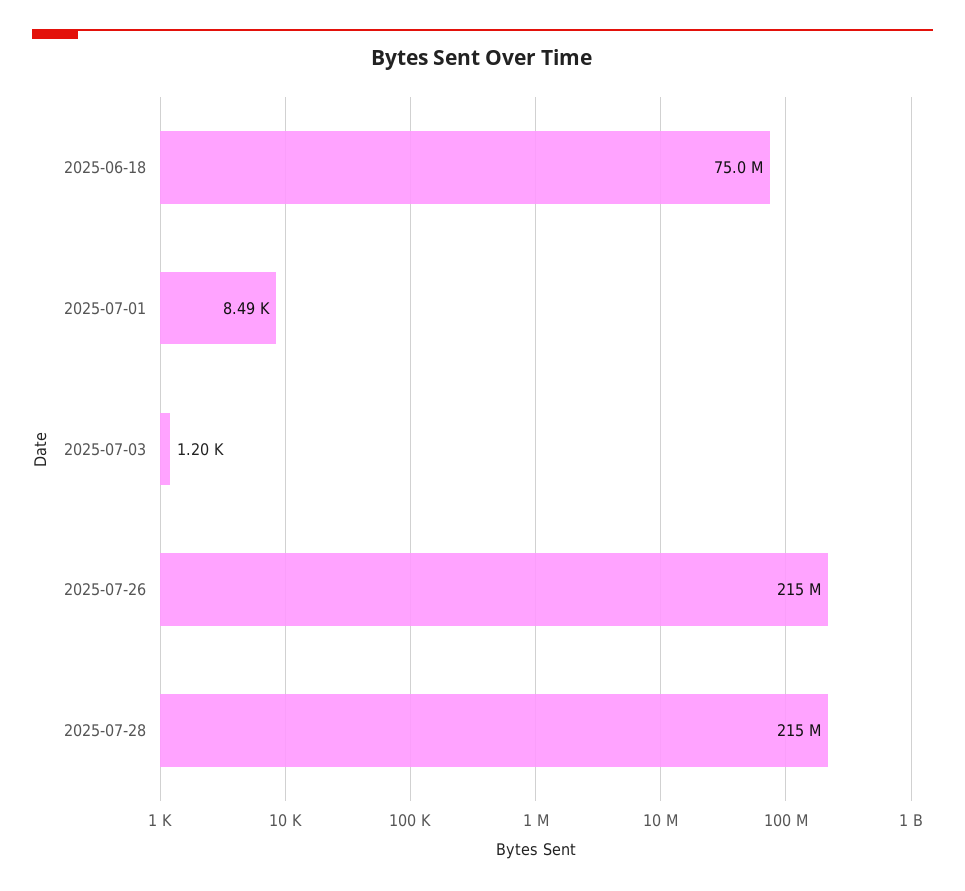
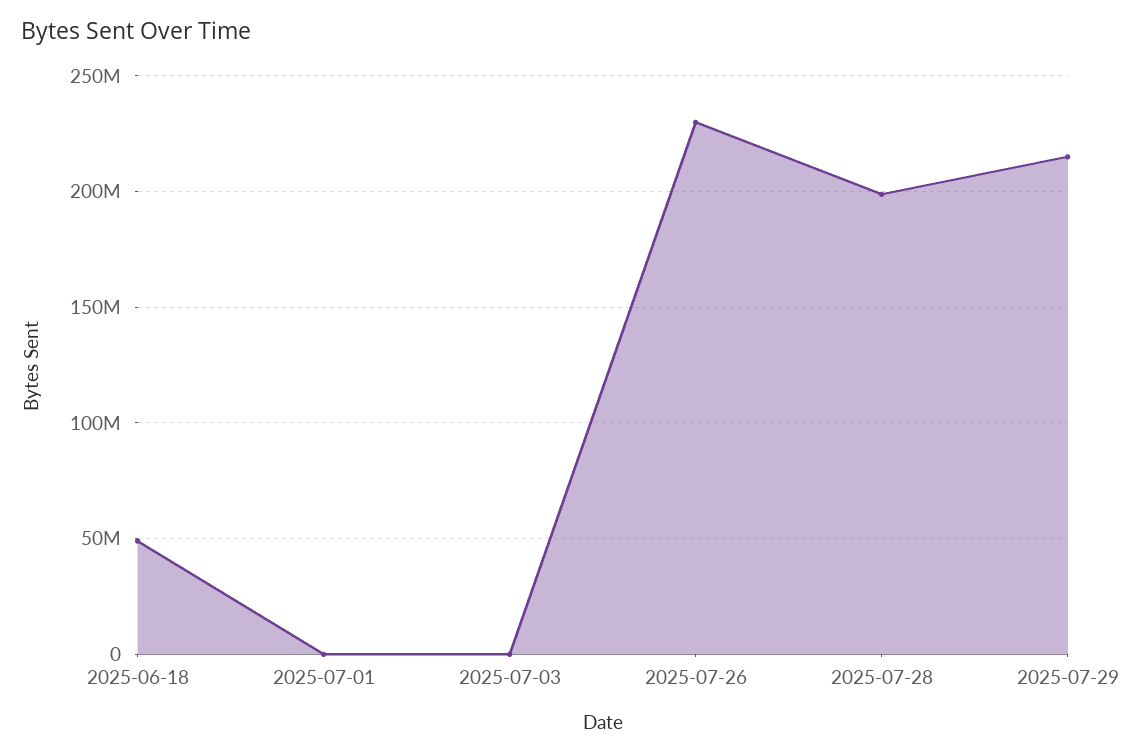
2025-06-18: 75000000 -> 50000000
2025-07-26: 215000000 -> 230000000
2025-07-28: 215000000 -> 200000000
2025-07-29: none -> 215000000

